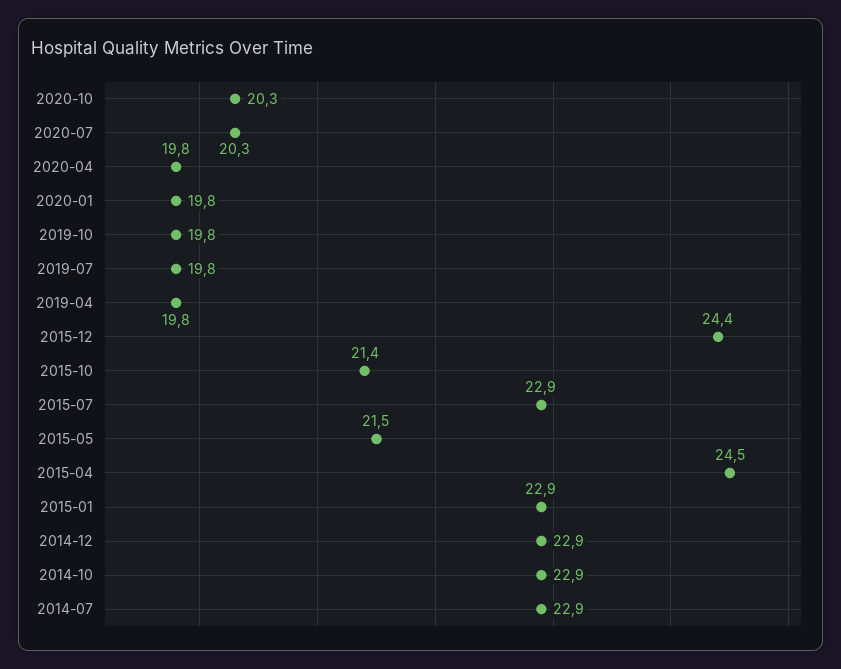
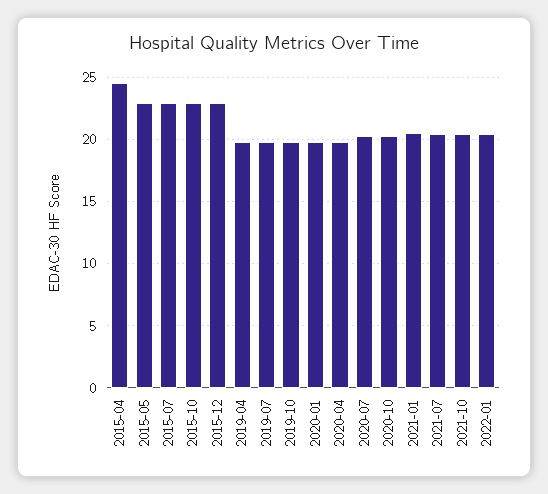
2015-12: 24.4 -> 23
2015-10: 21.4 -> 23
2015-05: 21.5 -> 23
2015-01: 22.9 -> none
2014-12: 22.9 -> none
2014-10: 22.9 -> none
2014-07: 22.9 -> none
2021-01: none -> 20.5
2021-07: none -> 20.5
2021-10: none -> 20.5
2022-01: none -> 20.5

